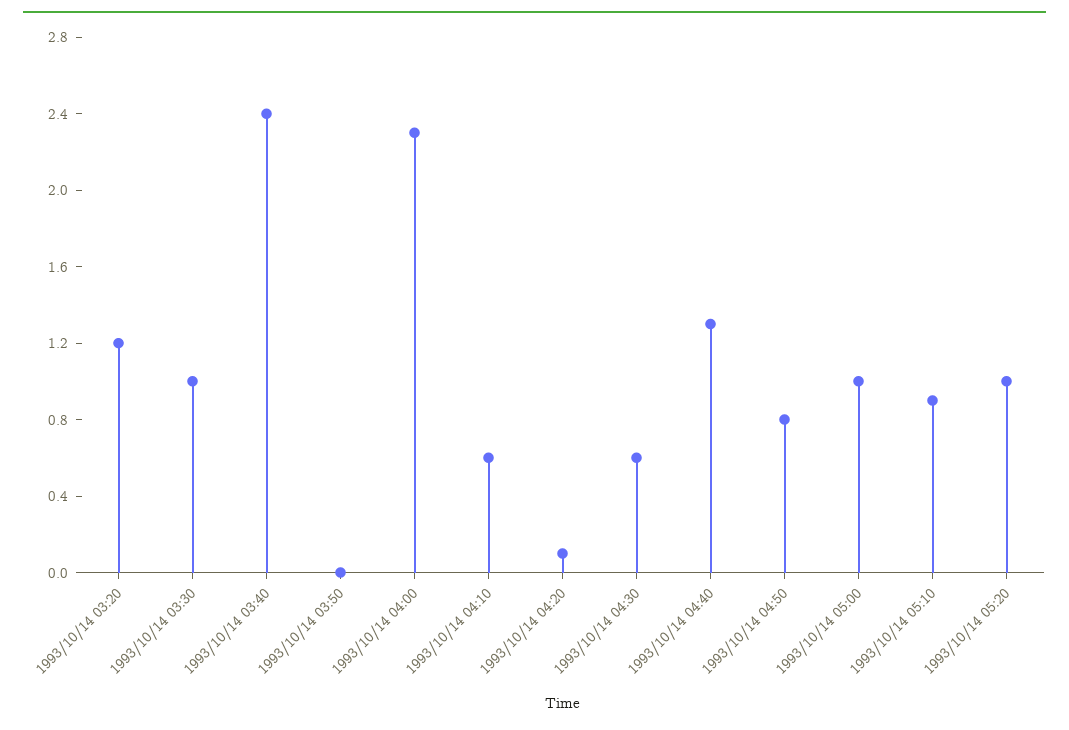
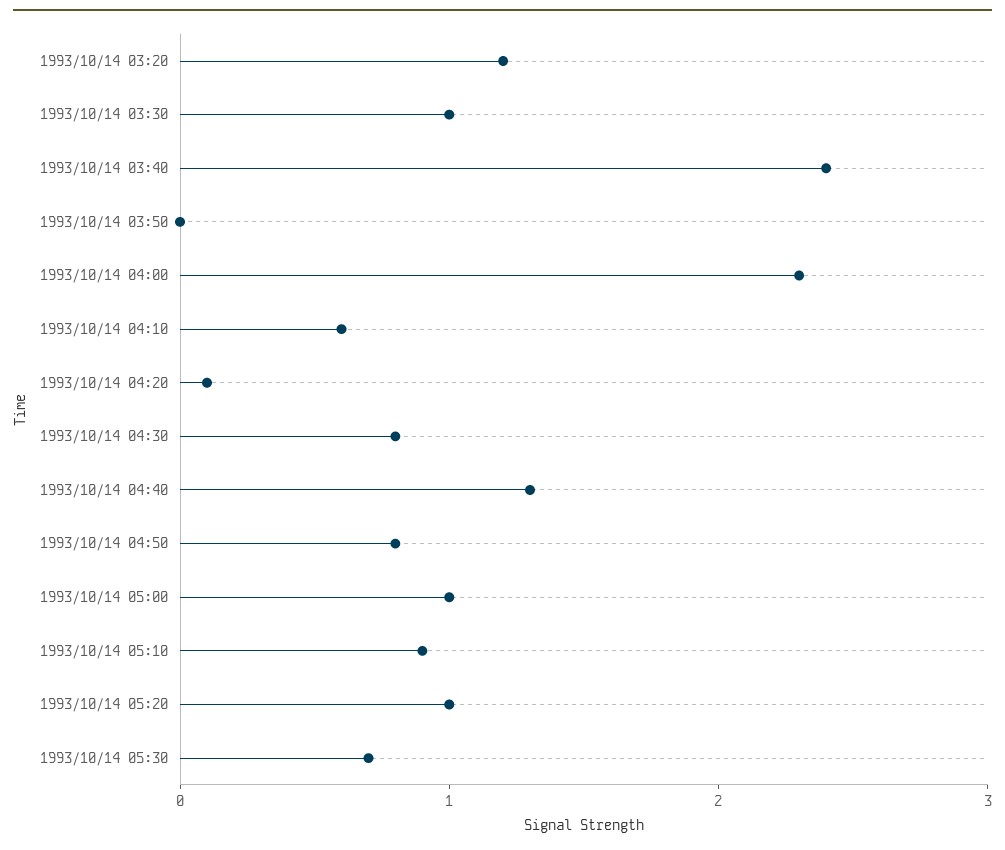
1993/10/14 04:30: 0.6 -> 0.8
1993/10/14 05:30: none -> 0.7

